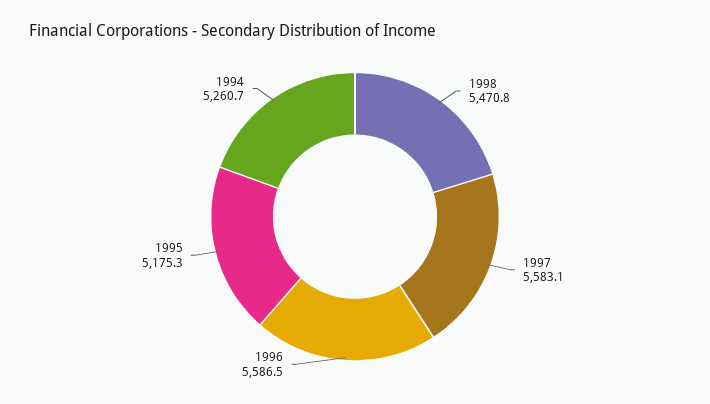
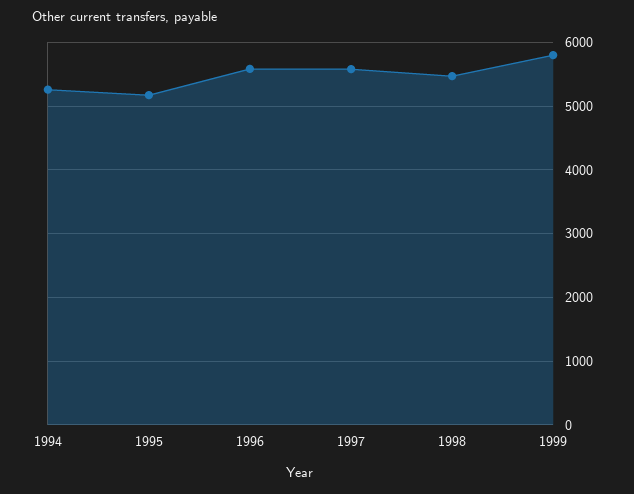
1999: none -> 5800

